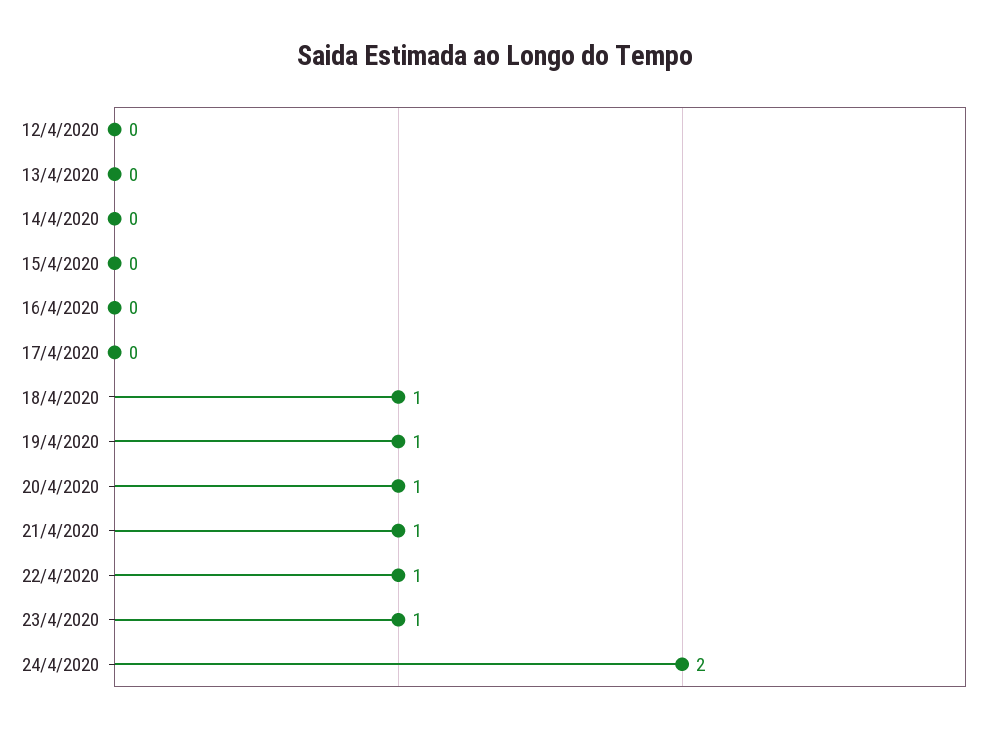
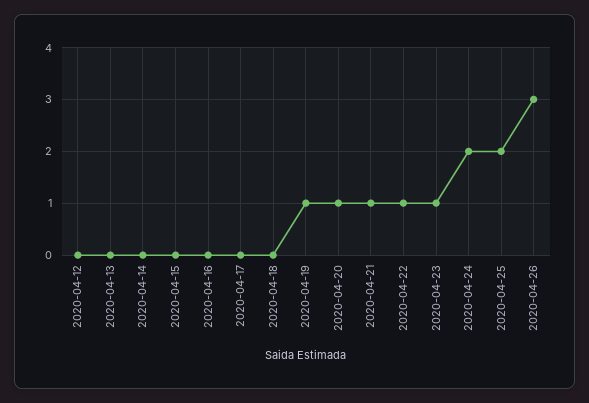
18/4/2020: 1 -> 0
2020-04-25: none -> 2
2020-04-26: none -> 3

